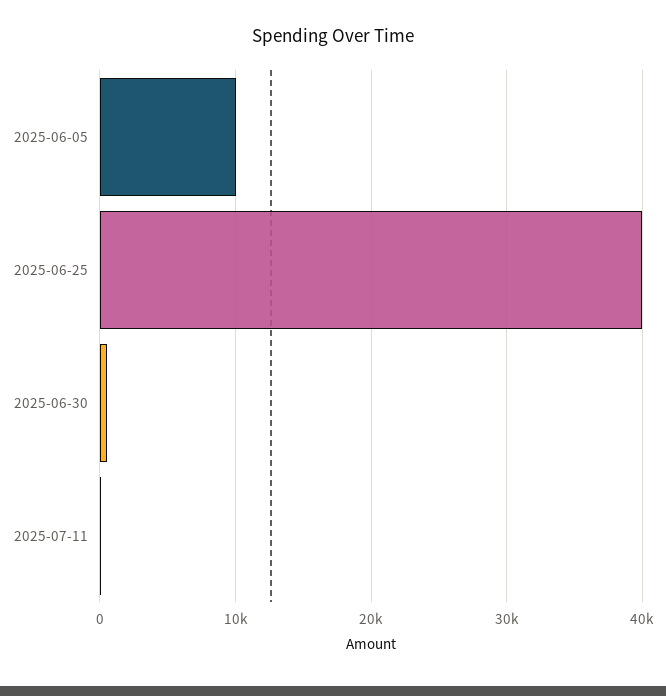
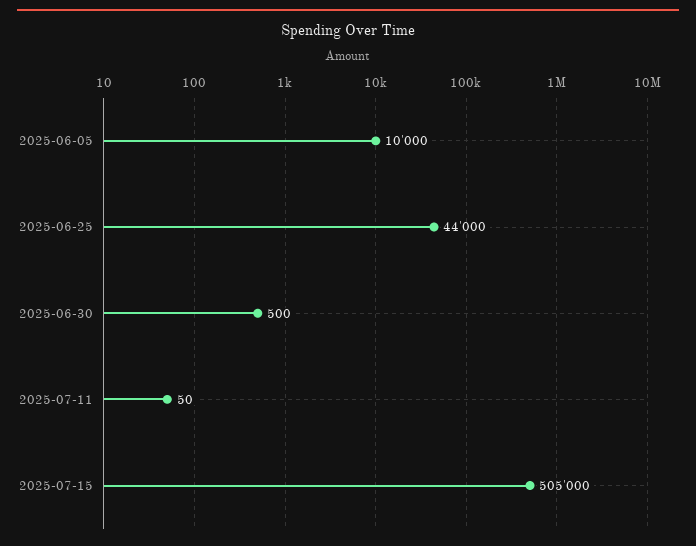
2025-06-25: 40000 -> 44000
2025-07-15: none -> 505000

